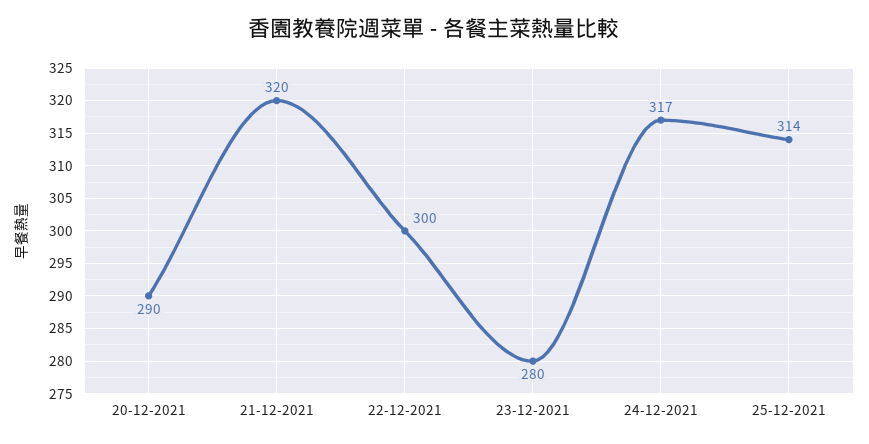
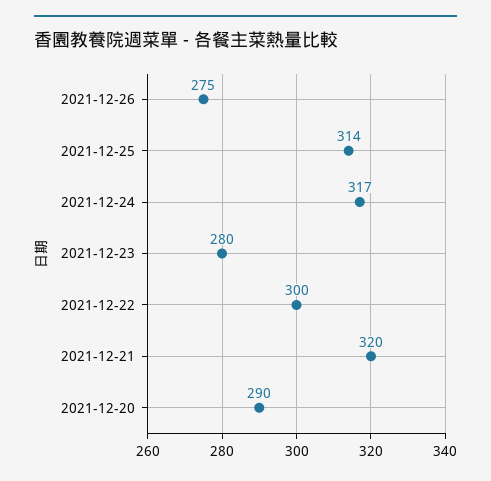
2021-12-26: none -> 275

